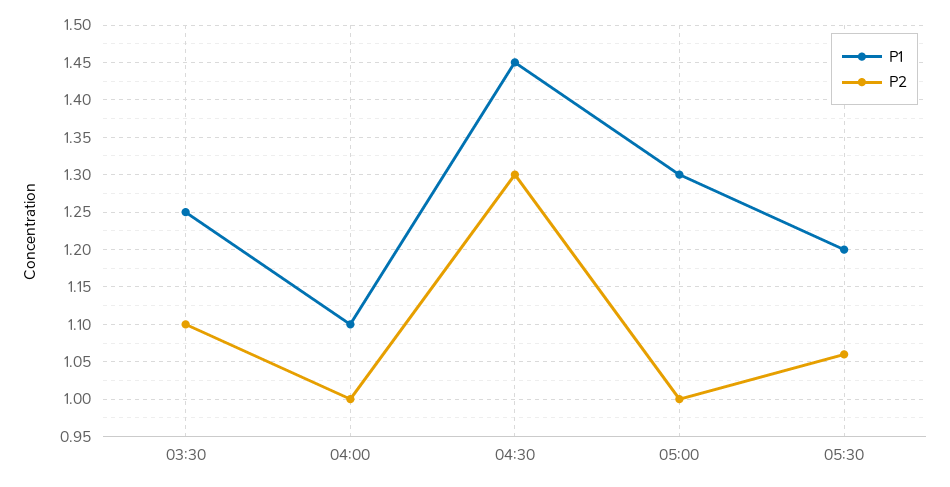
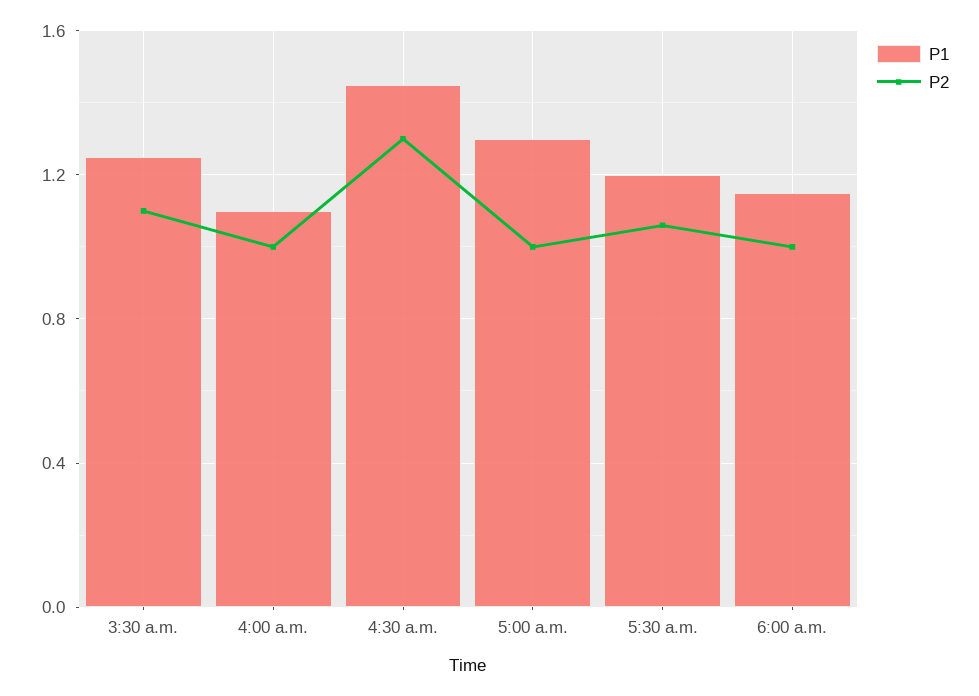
P1, 6:00 a.m.: none -> 1.15
P2, 6:00 a.m.: none -> 1

